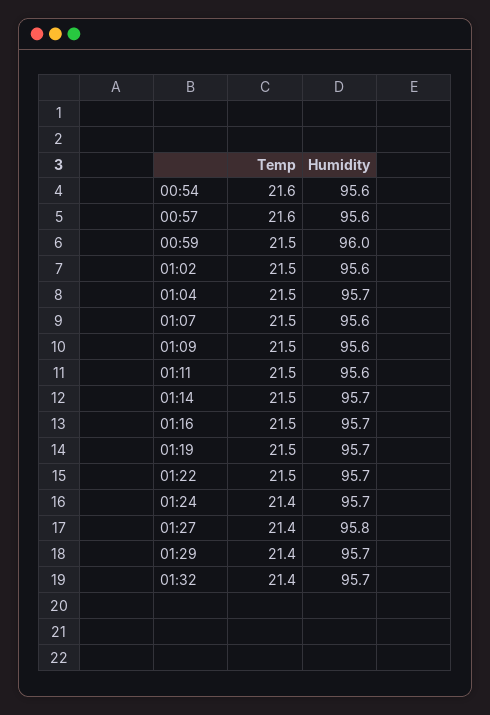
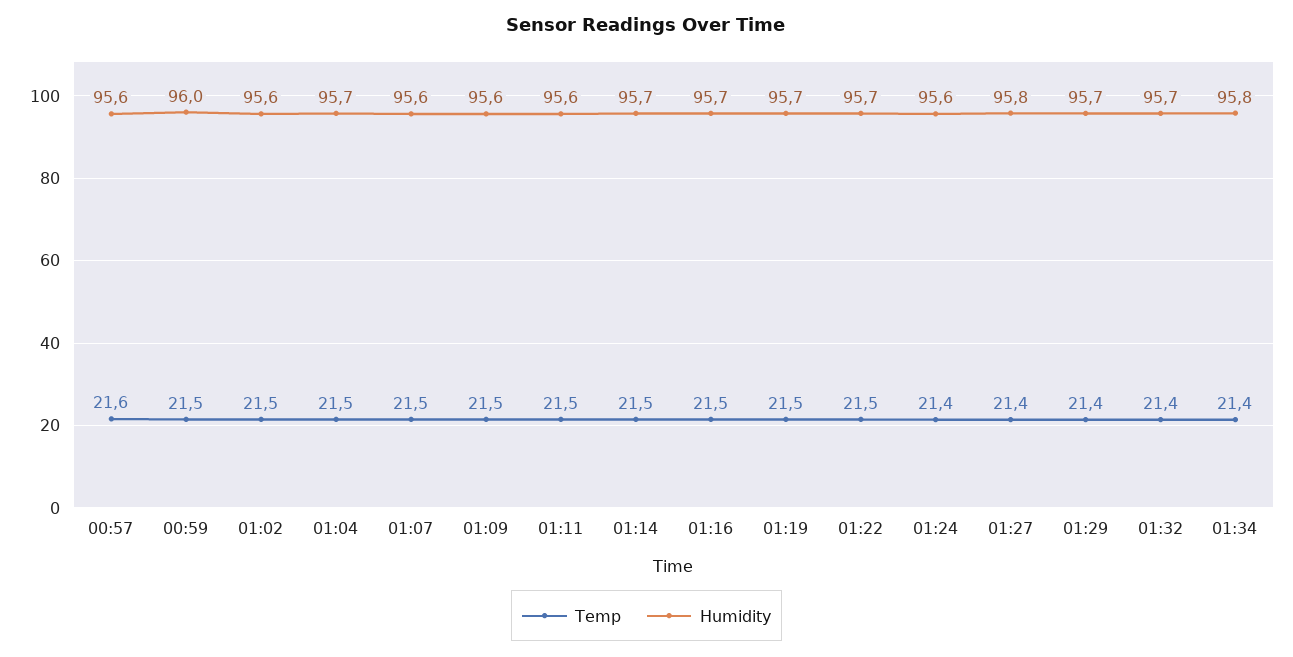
Temp, 00:54: 21.6 -> none
Humidity, 00:54: 95.6 -> none
Humidity, 01:24: 95.7 -> 95.6
Temp, 01:34: none -> 21.4
Humidity, 01:34: none -> 95.8

